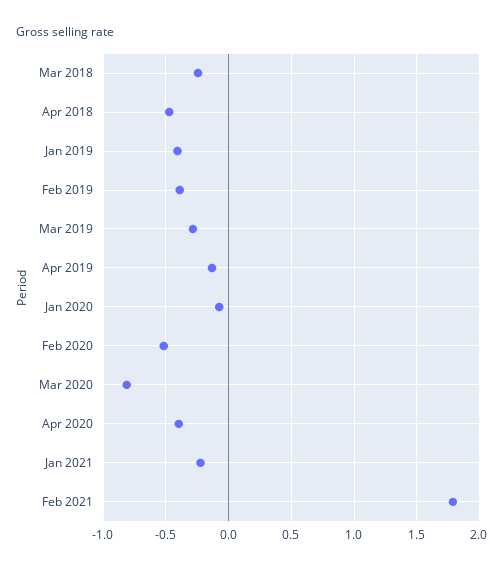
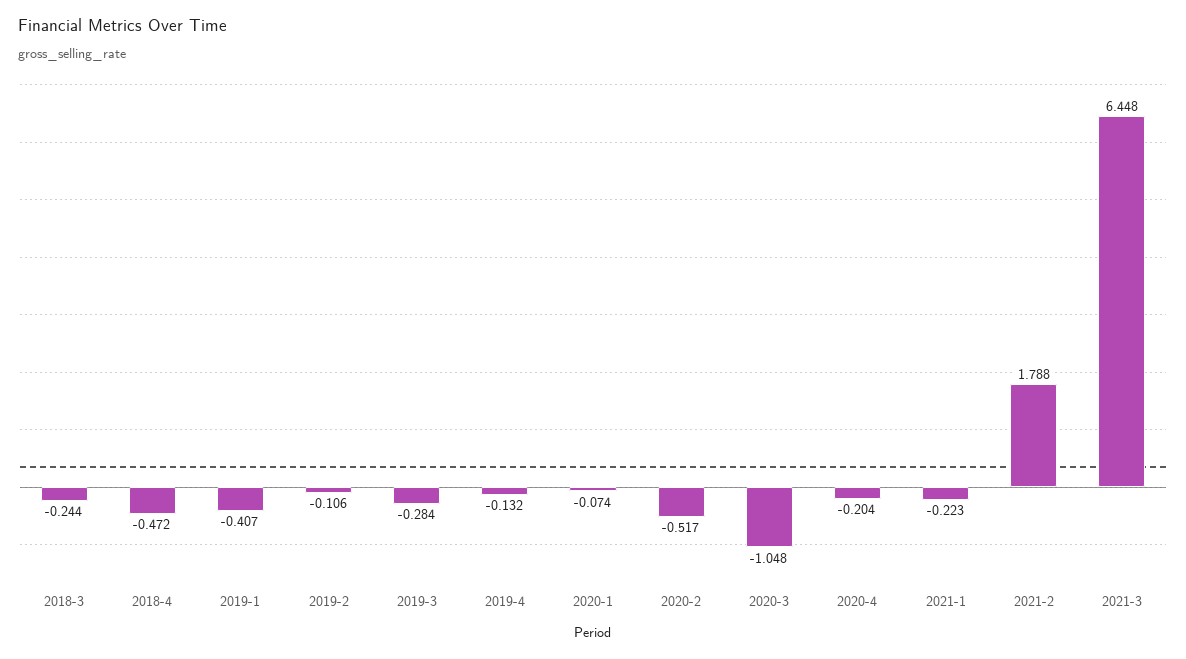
Feb 2019: -0.4 -> -0.106
Mar 2020: -0.8 -> -1.048
Apr 2020: -0.4 -> -0.204
2021-3: none -> 6.448

